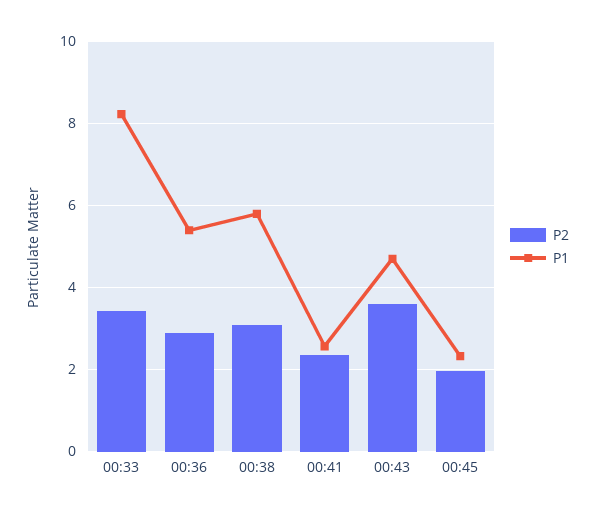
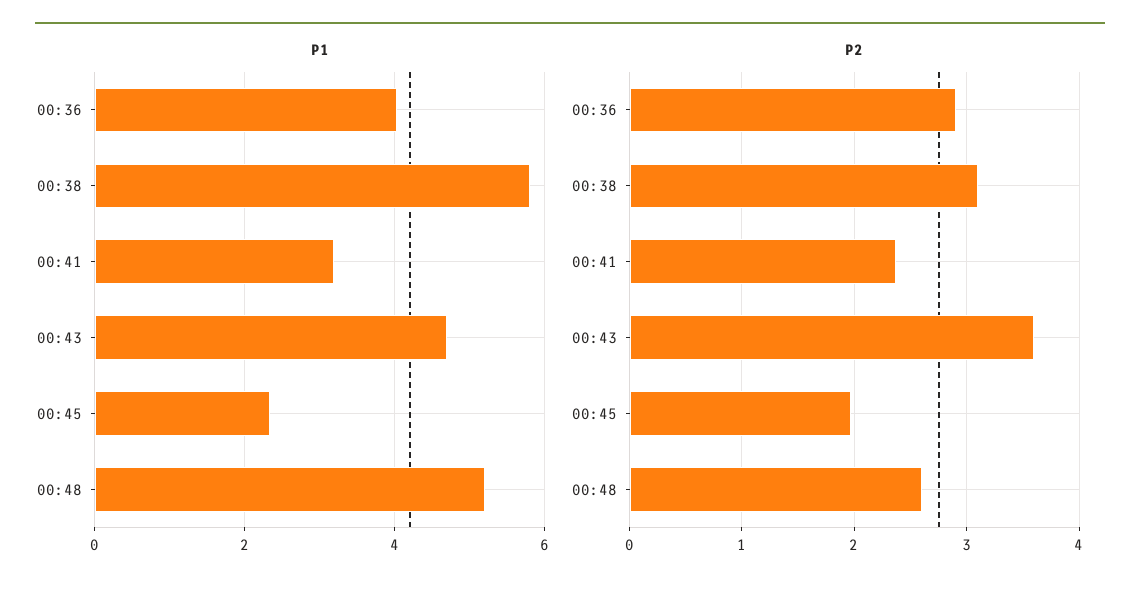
P2, 00:33: 3.4 -> none
P1, 00:33: 8.2 -> none
P1, 00:36: 5.4 -> 4
P1, 00:41: 2.6 -> 3.2
P1, 00:48: none -> 5.2
P2, 00:48: none -> 2.6

